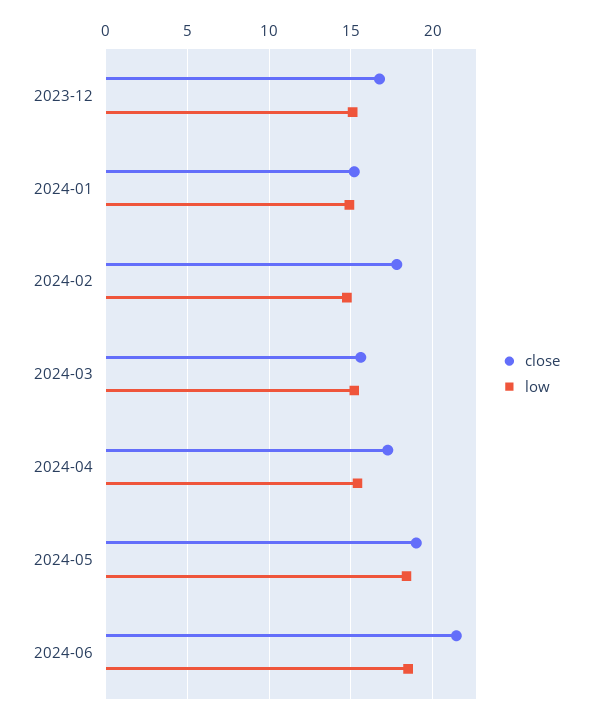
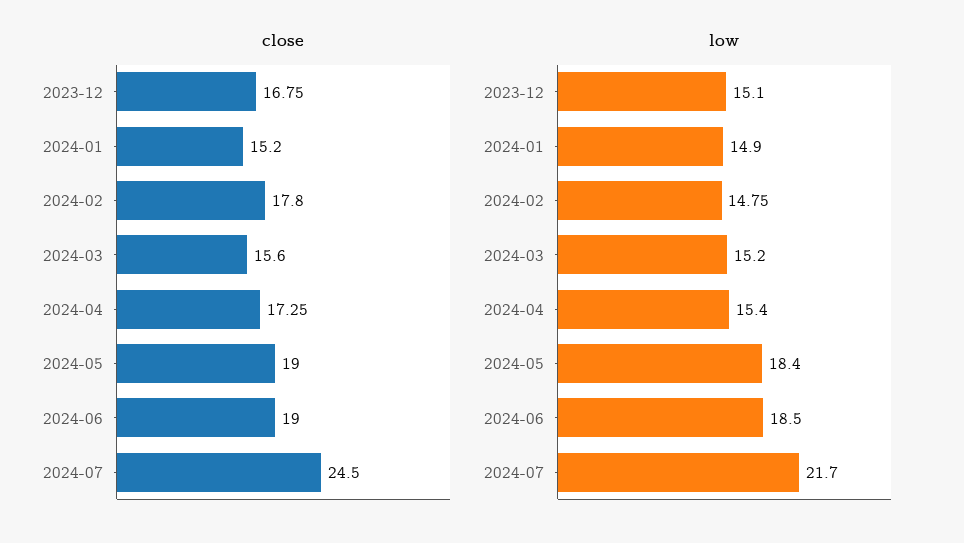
close, 2024-06: 21.5 -> 19
close, 2024-07: none -> 24.5
low, 2024-07: none -> 21.7

